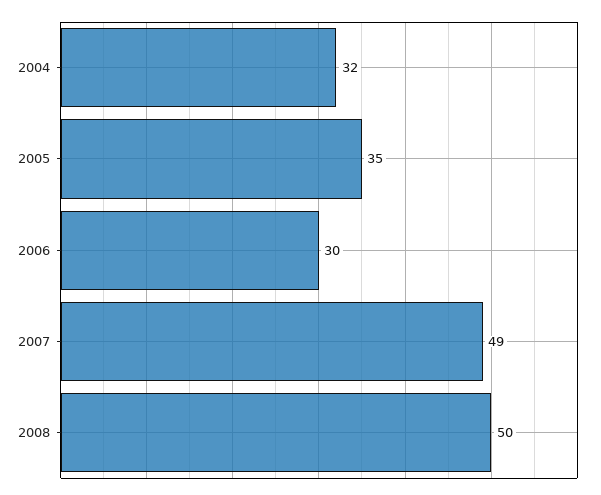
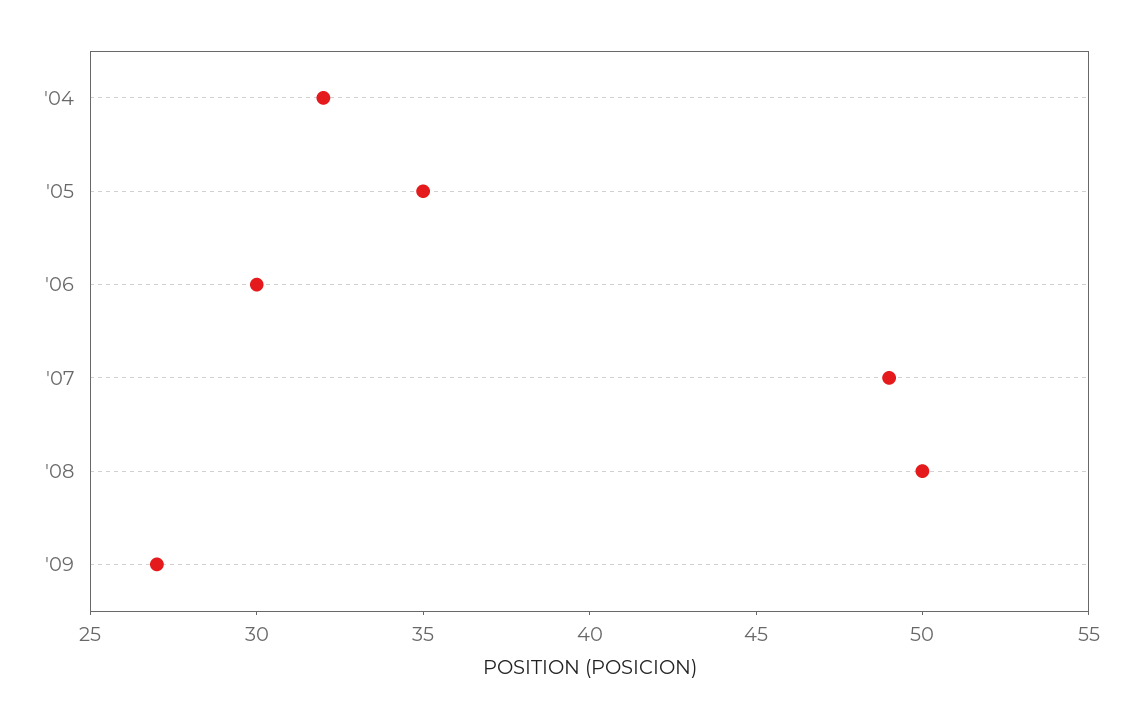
'09: none -> 27

